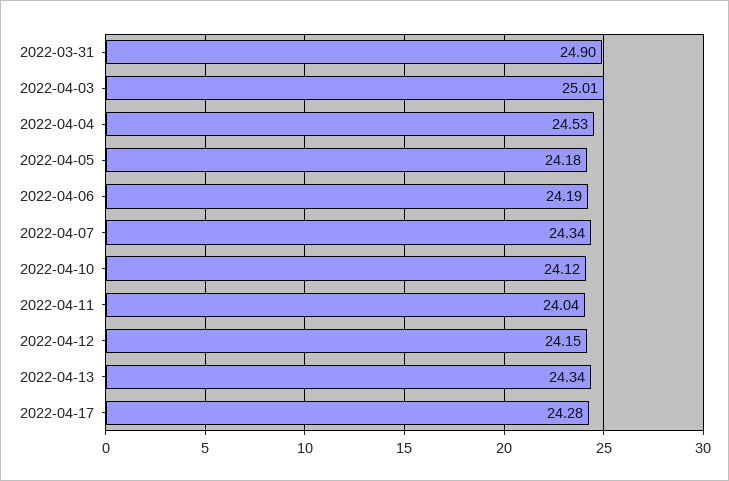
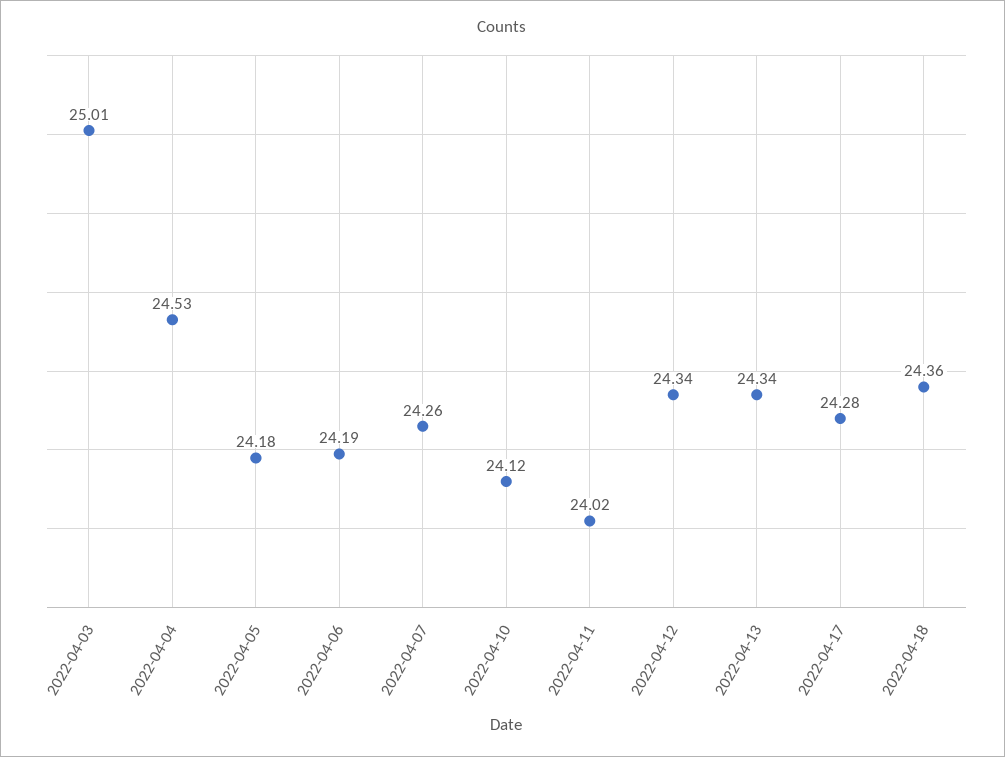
2022-03-31: 24.9 -> none
2022-04-07: 24.34 -> 24.26
2022-04-11: 24.04 -> 24.02
2022-04-12: 24.15 -> 24.34
2022-04-18: none -> 24.36

